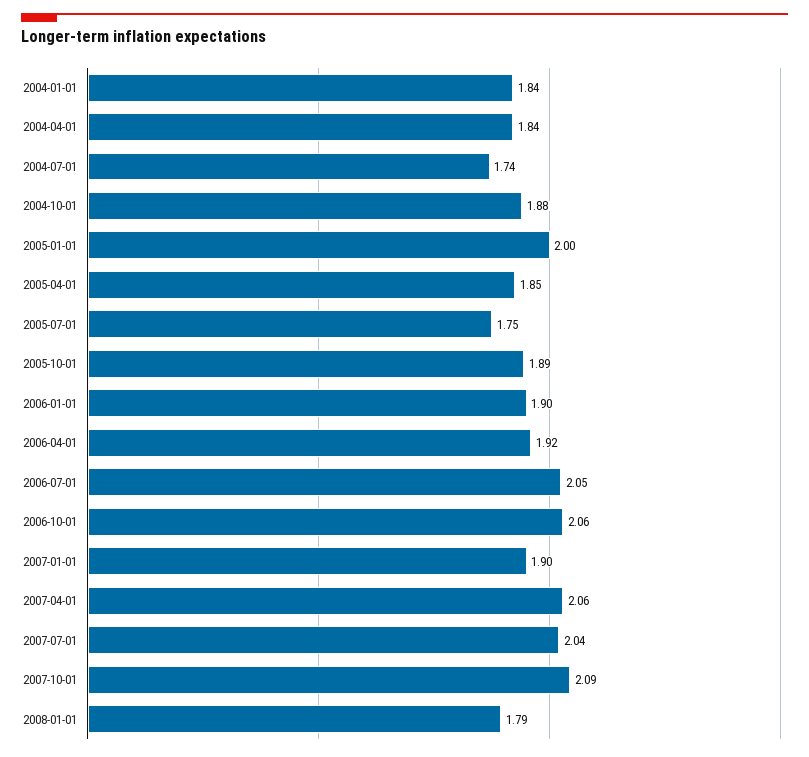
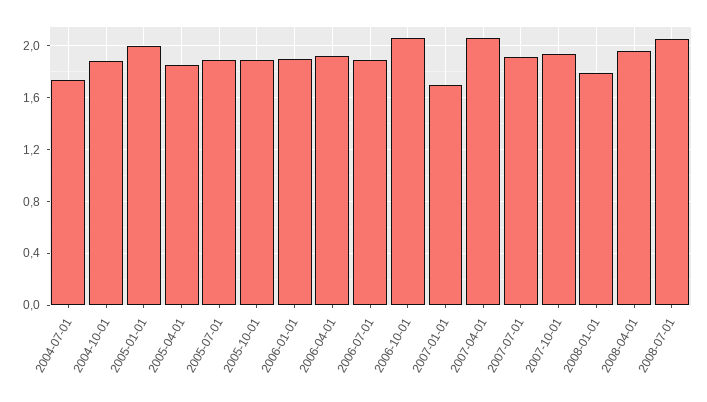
2004-01-01: 1.84 -> none
2004-04-01: 1.84 -> none
2005-07-01: 1.75 -> 1.9
2006-07-01: 2.05 -> 1.9
2007-01-01: 1.9 -> 1.7
2007-07-01: 2.04 -> 1.9
2007-10-01: 2.09 -> 1.95
2008-04-01: none -> 1.95
2008-07-01: none -> 2.05

